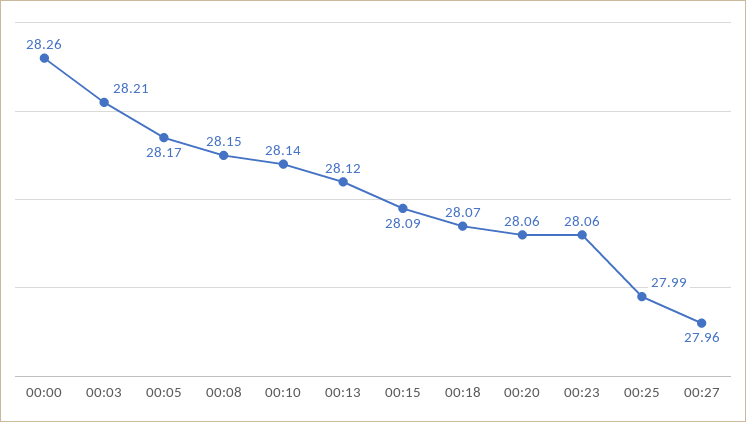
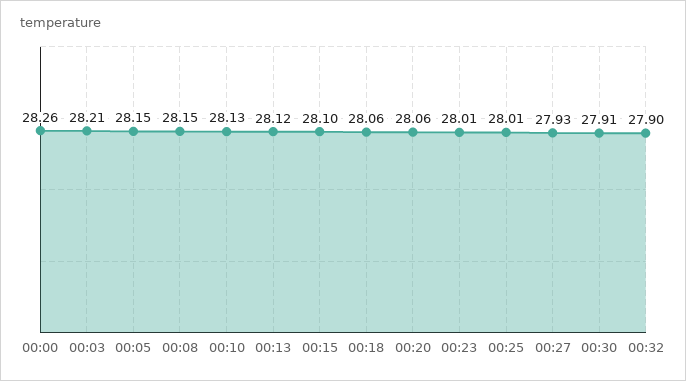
00:05: 28.17 -> 28.15
00:10: 28.14 -> 28.13
00:15: 28.09 -> 28.1
00:18: 28.07 -> 28.06
00:23: 28.06 -> 28.01
00:25: 27.99 -> 28.01
00:27: 27.96 -> 27.93
00:30: none -> 27.91
00:32: none -> 27.9

